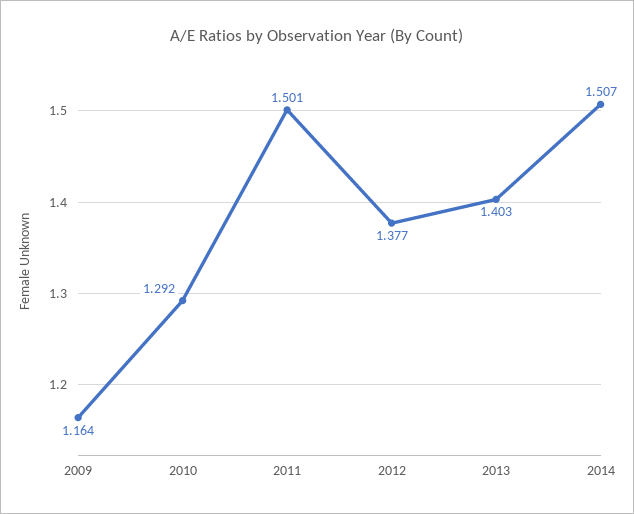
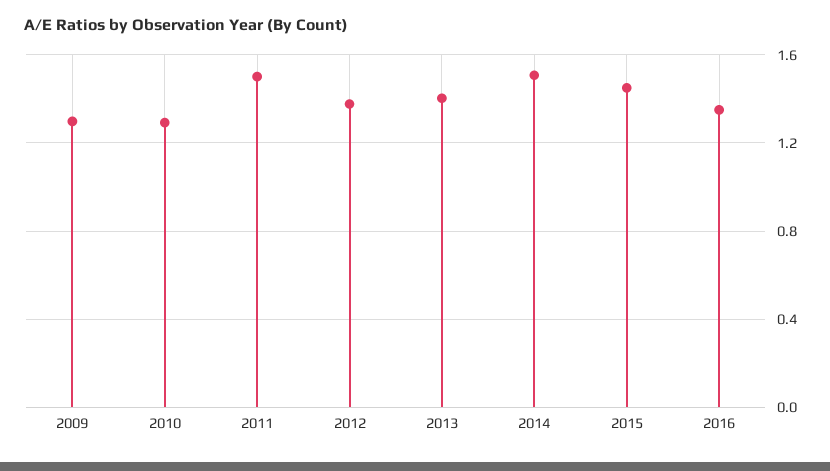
2009: 1.164 -> 1.3
2015: none -> 1.45
2016: none -> 1.35

